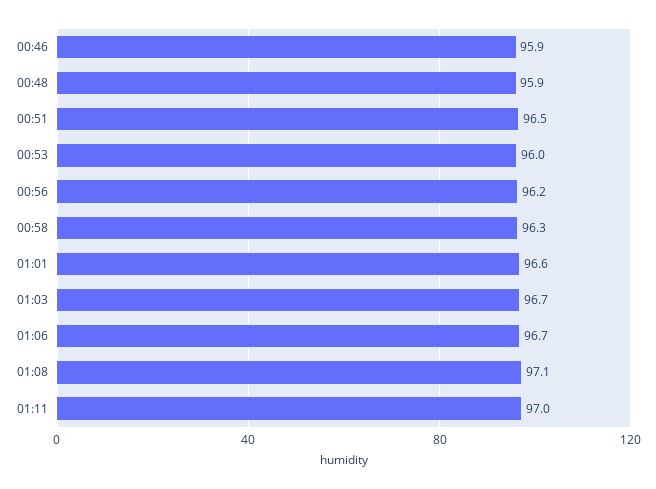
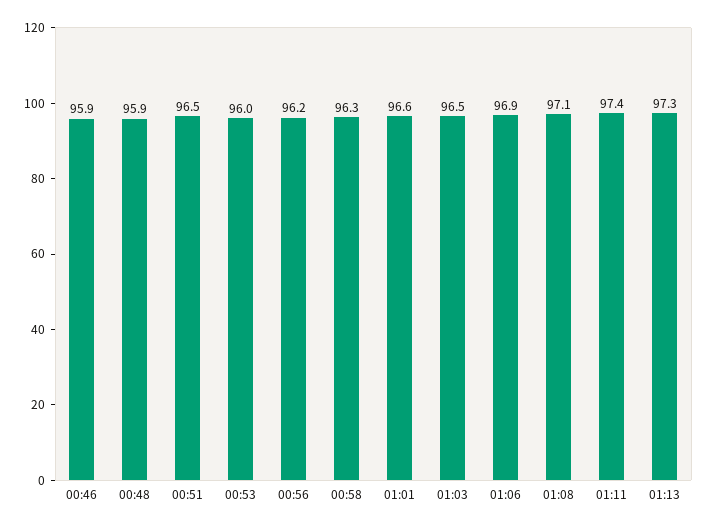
01:03: 96.7 -> 96.5
01:06: 96.7 -> 96.9
01:11: 97 -> 97.4
01:13: none -> 97.3

